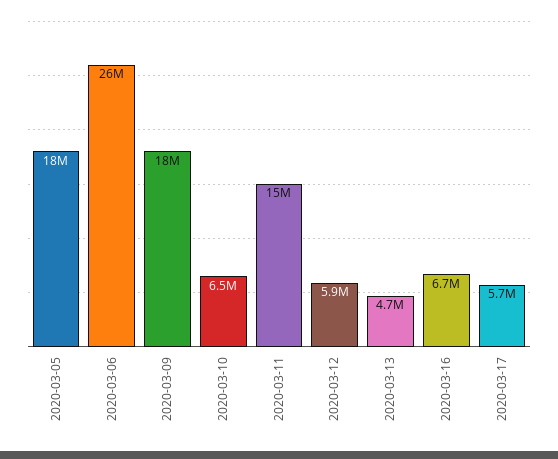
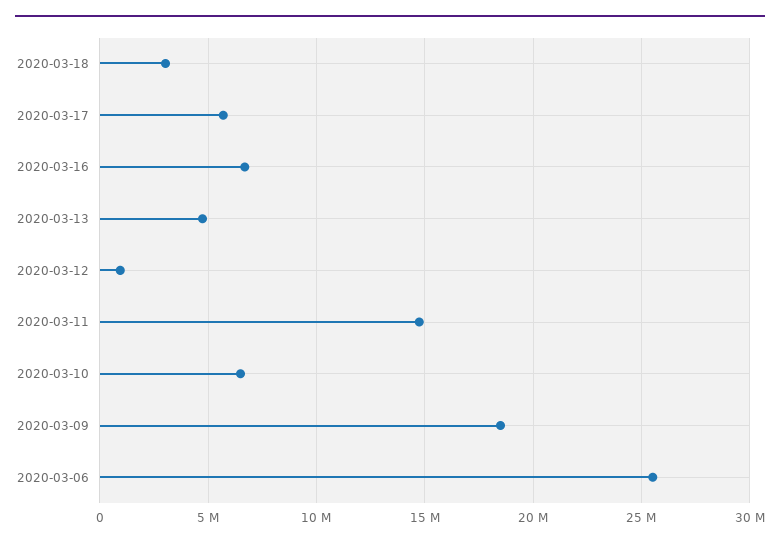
2020-03-05: 18000000 -> none
2020-03-12: 5900000 -> 1000000
2020-03-18: none -> 3000000

